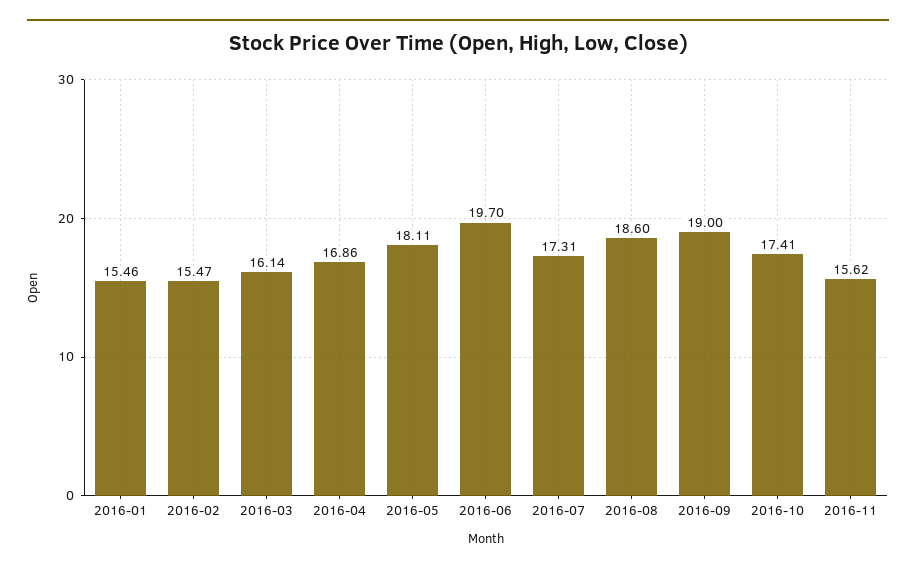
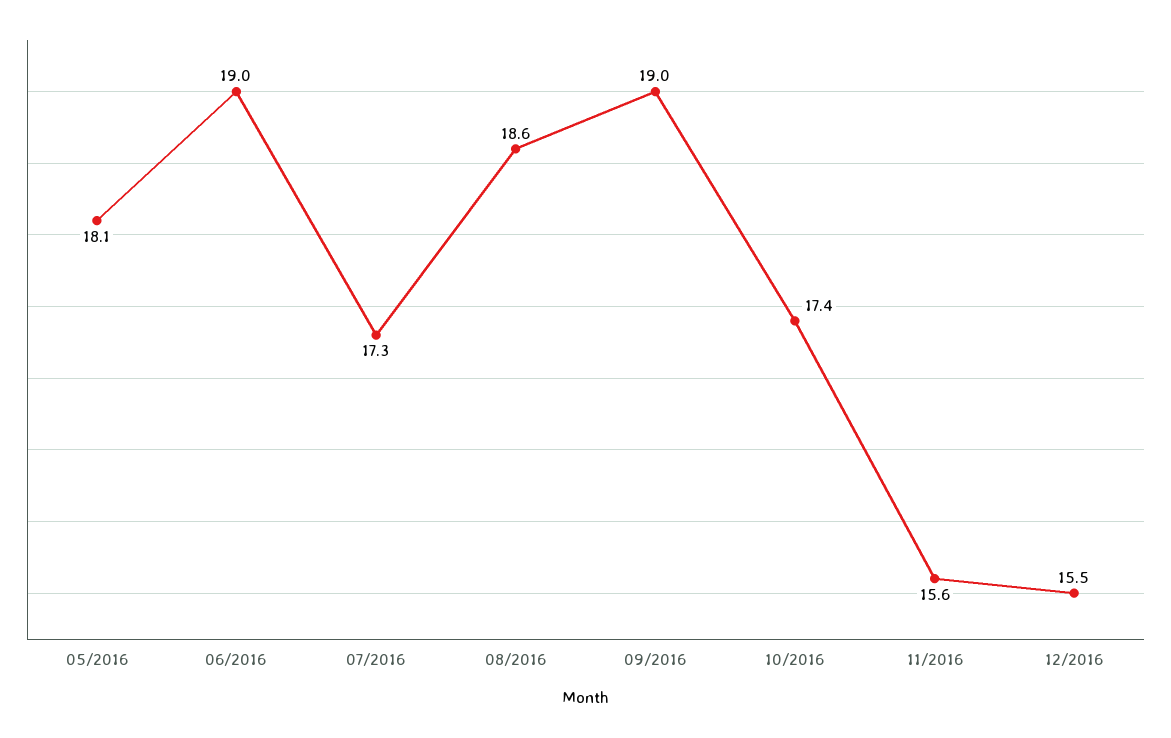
2016-01: 15.46 -> none
2016-02: 15.47 -> none
2016-03: 16.14 -> none
2016-04: 16.86 -> none
2016-06: 19.7 -> 19
12/2016: none -> 15.5

